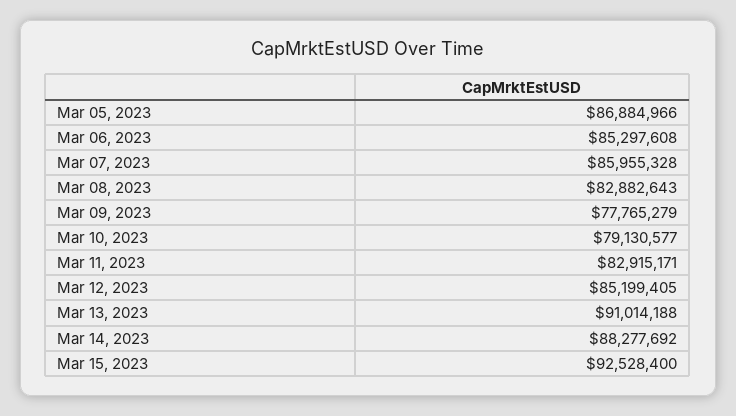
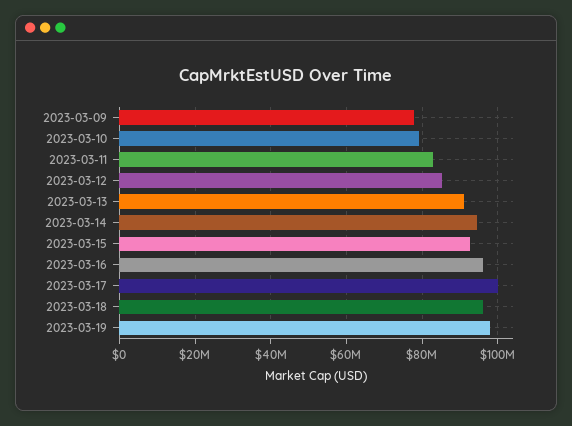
Mar 05, 2023: 86884966 -> none
Mar 06, 2023: 85297608 -> none
Mar 07, 2023: 85955328 -> none
Mar 08, 2023: 82882643 -> none
Mar 14, 2023: 88277692 -> 94000000
2023-03-16: none -> 96000000
2023-03-17: none -> 100000000
2023-03-18: none -> 96000000
2023-03-19: none -> 98000000

